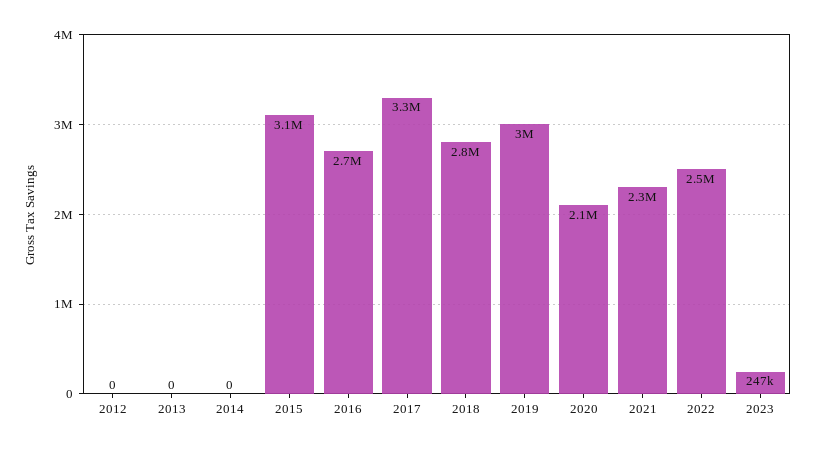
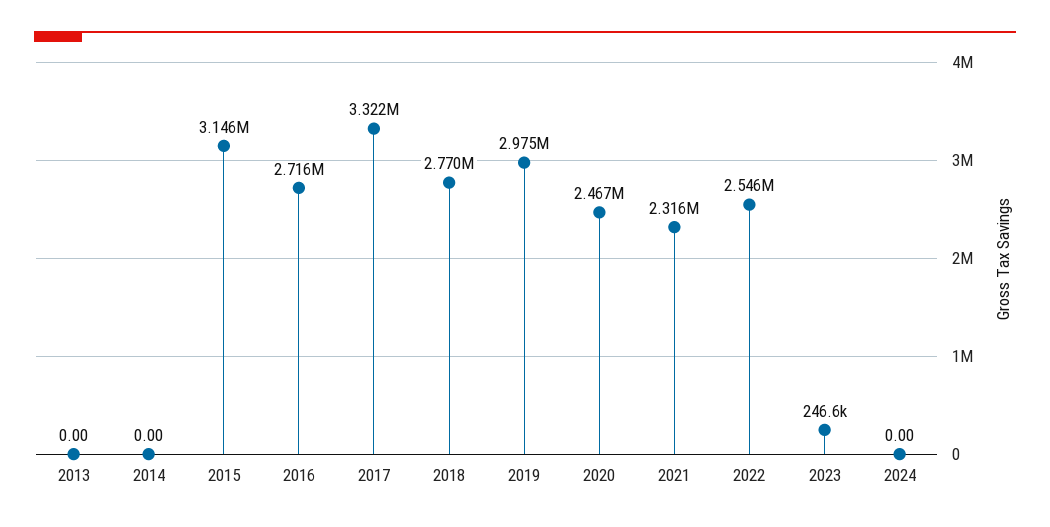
2012: 0 -> none
2020: 2100000 -> 2467000
2024: none -> 0

